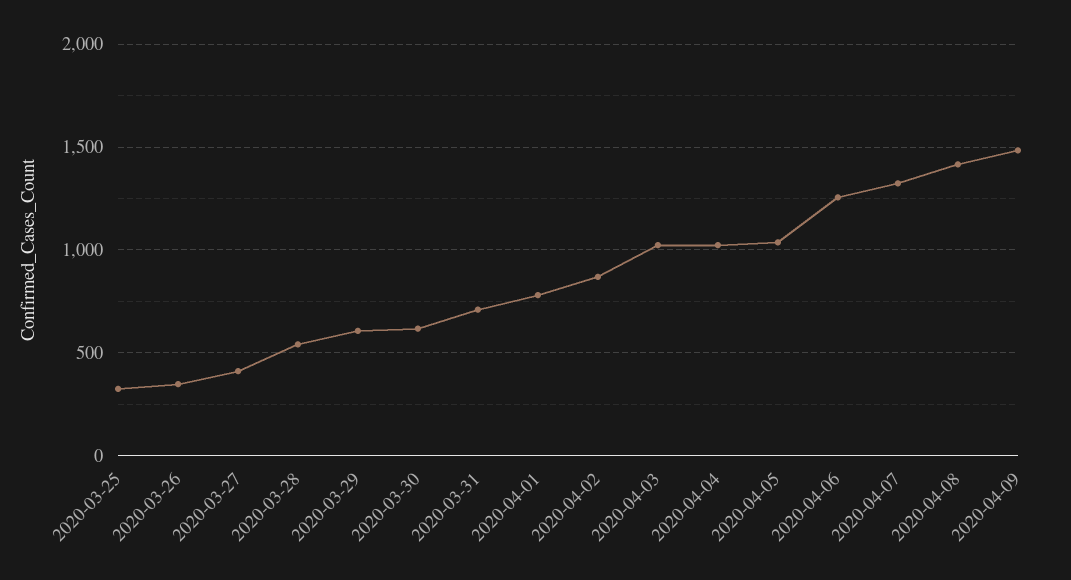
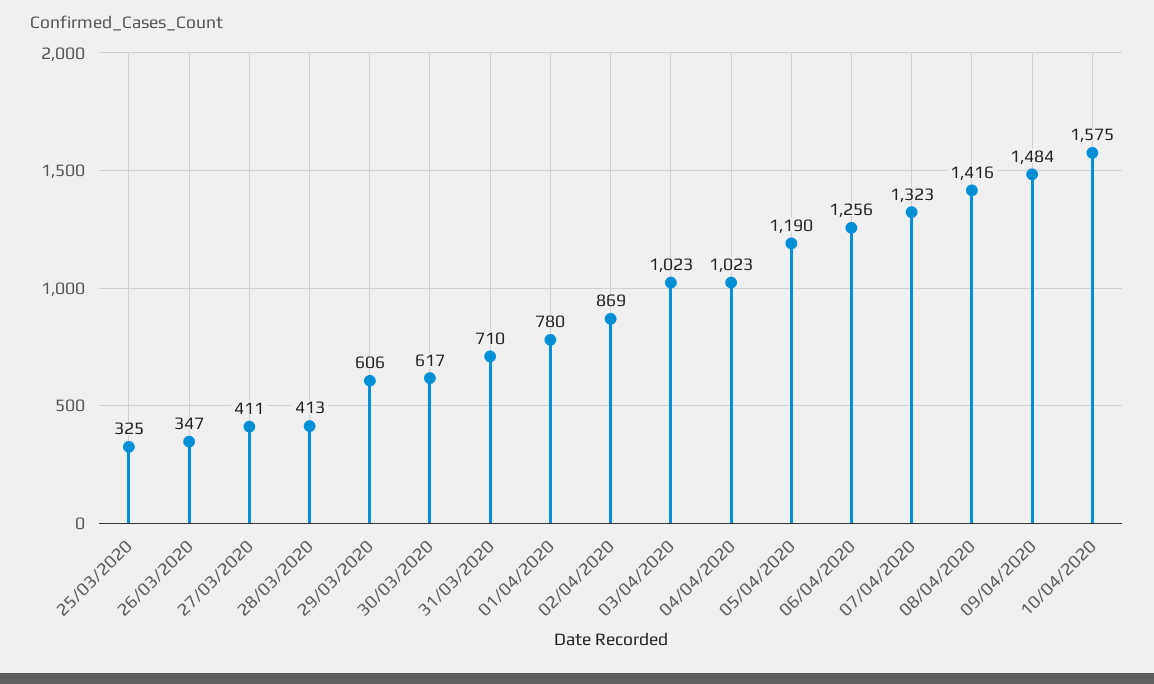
2020-03-28: 550 -> 413
2020-04-05: 1050 -> 1190
10/04/2020: none -> 1575

